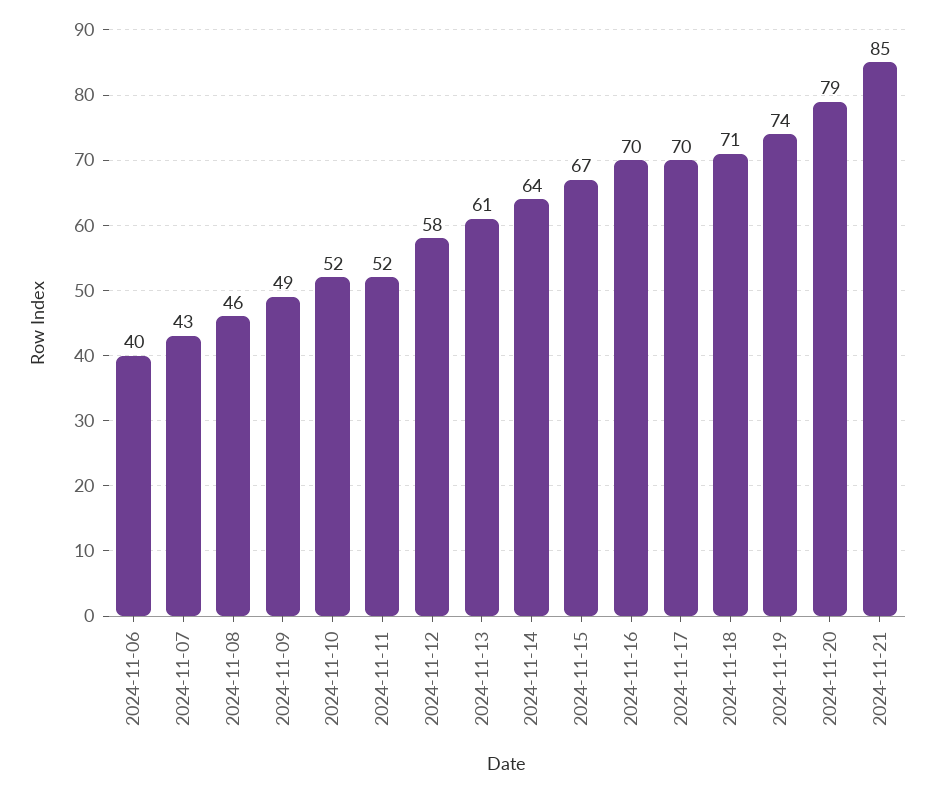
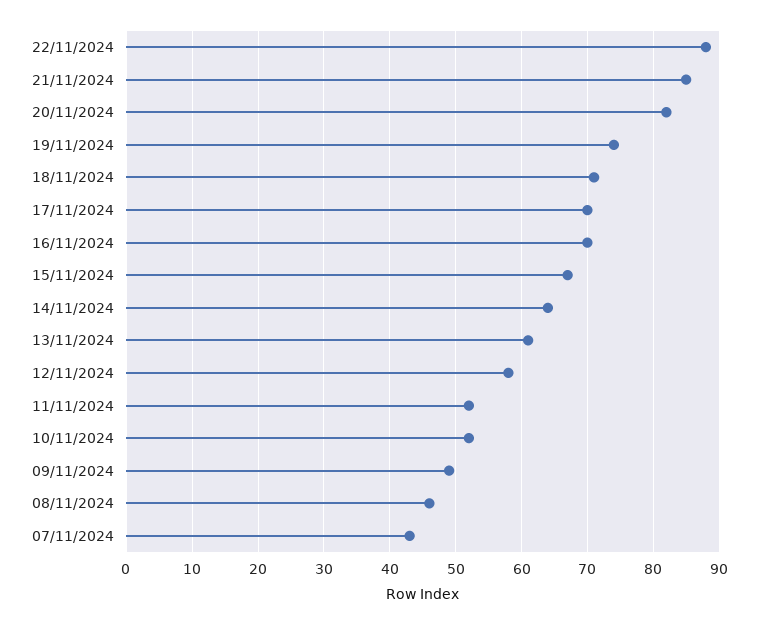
2024-11-06: 40 -> none
2024-11-20: 79 -> 82
22/11/2024: none -> 88

